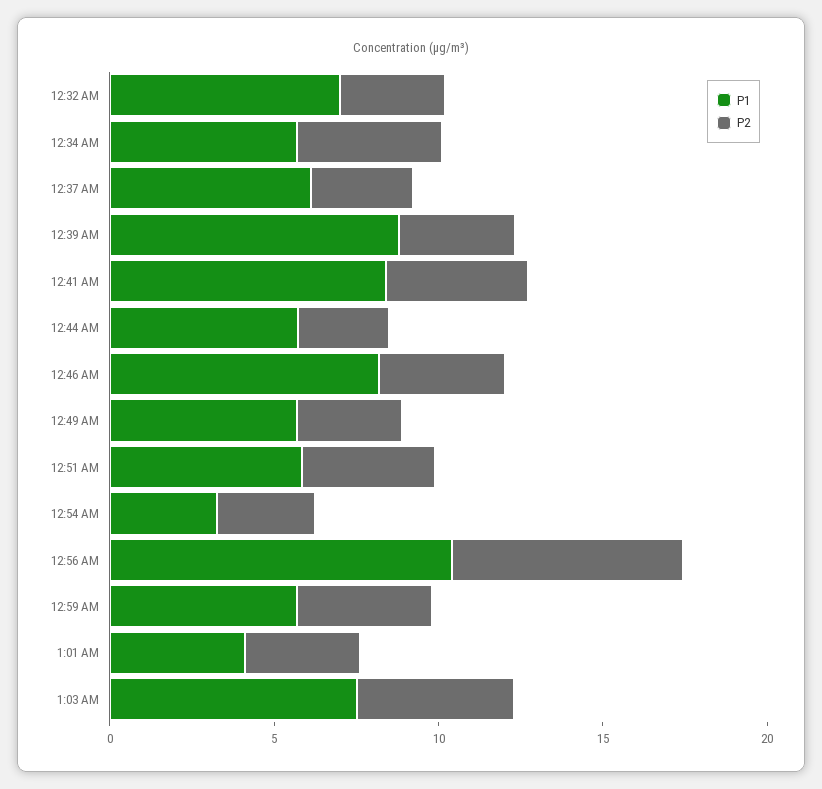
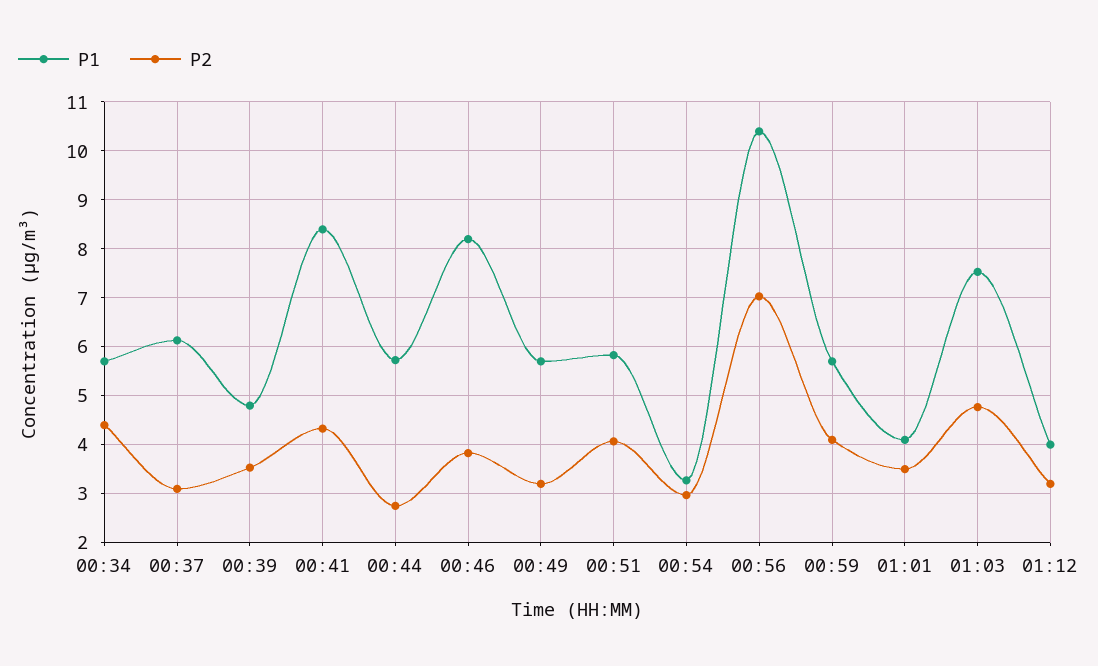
P1, 12:32 AM: 7 -> none
P2, 12:32 AM: 3 -> none
P1, 12:39 AM: 9 -> 4.8
P1, 01:12: none -> 4
P2, 01:12: none -> 3.2

